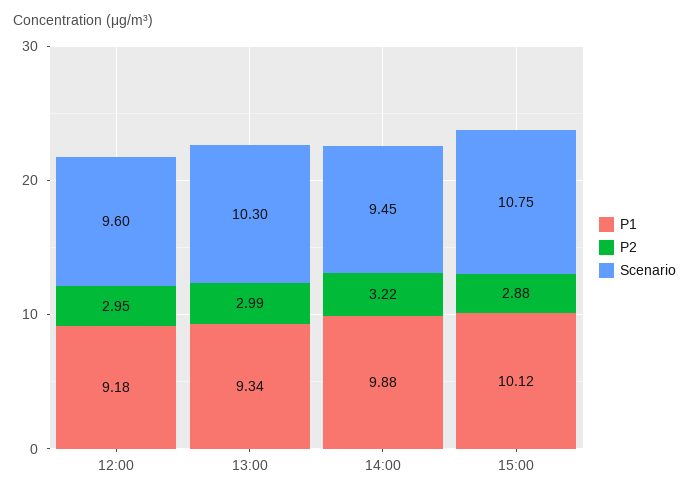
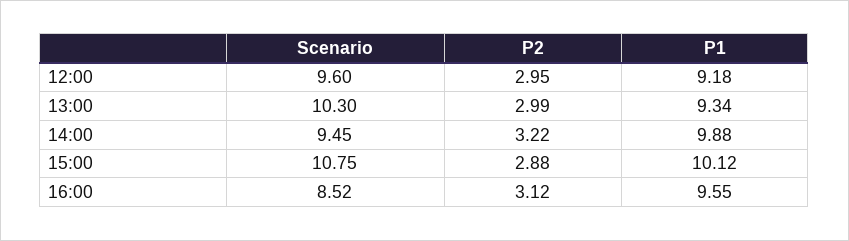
Scenario, 16:00: none -> 8.52
P2, 16:00: none -> 3.12
P1, 16:00: none -> 9.55

